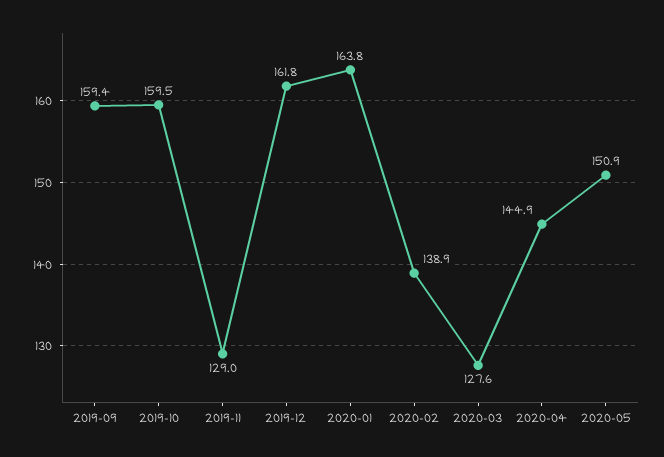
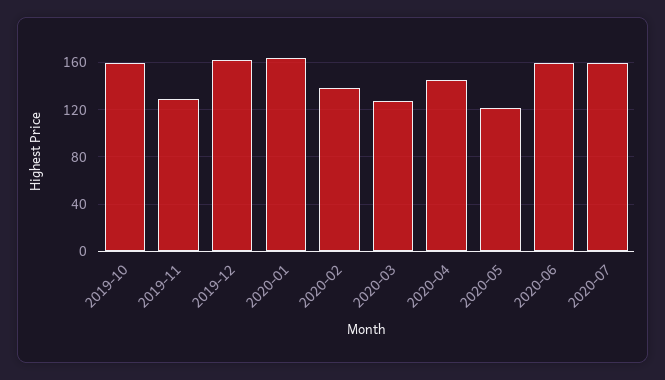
2019-09: 159.4 -> none
2020-05: 150.9 -> 120
2020-06: none -> 160
2020-07: none -> 160

